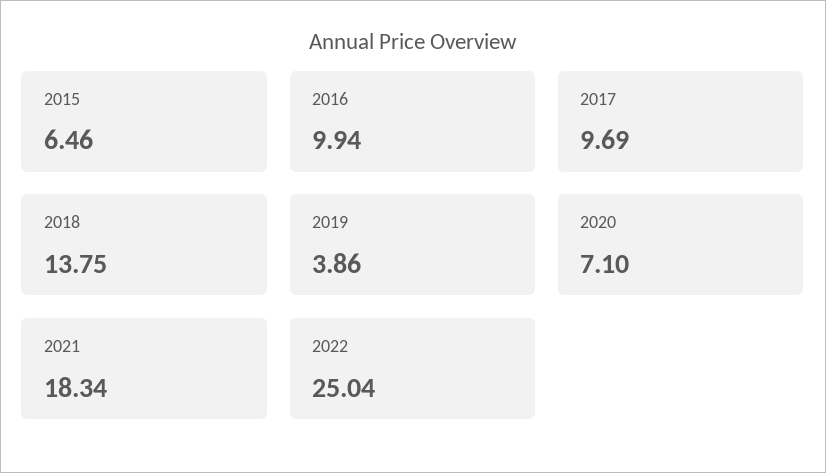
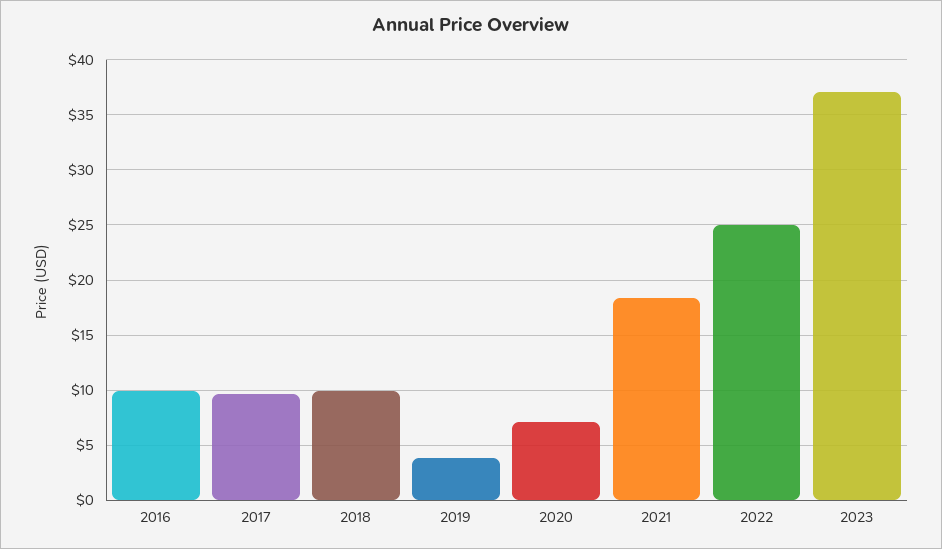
2015: 6.46 -> none
2018: 13.75 -> 10
2023: none -> 37

